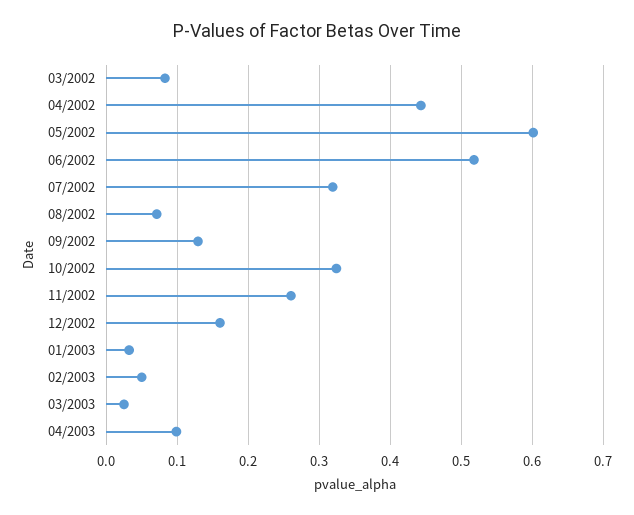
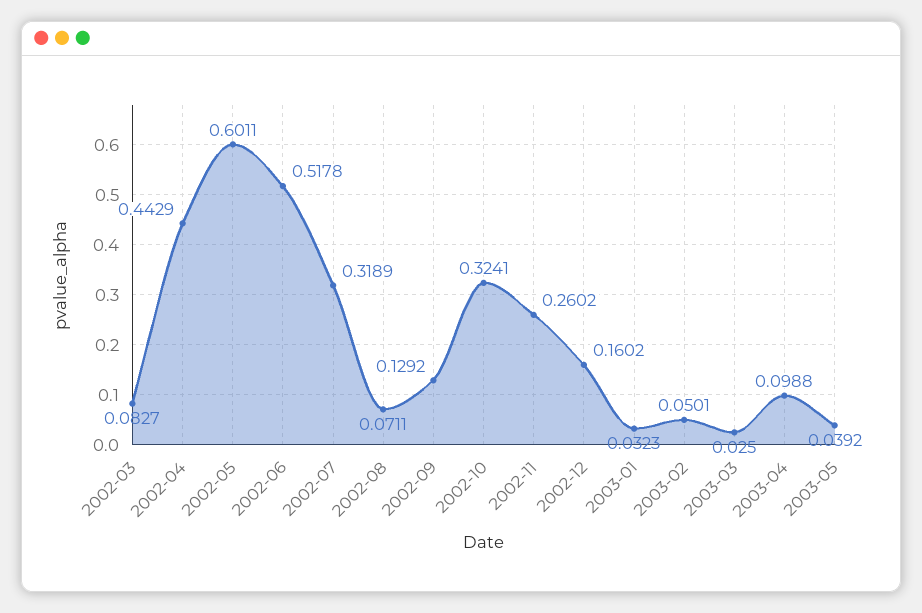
2003-05: none -> 0.0392

